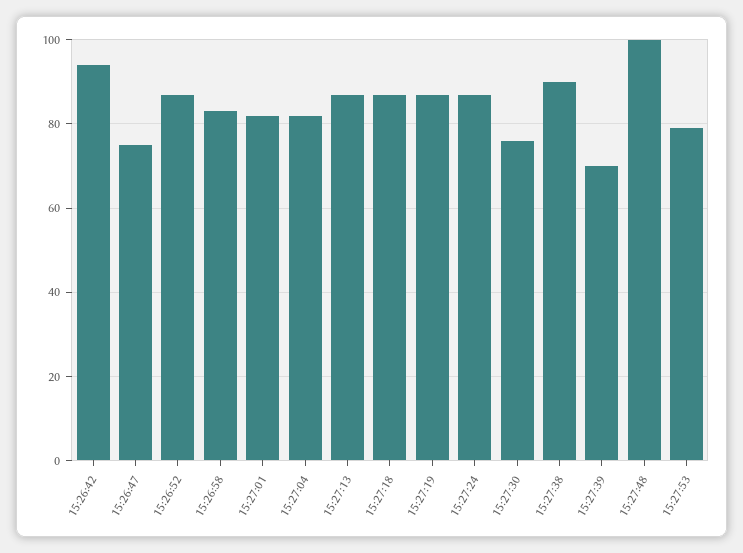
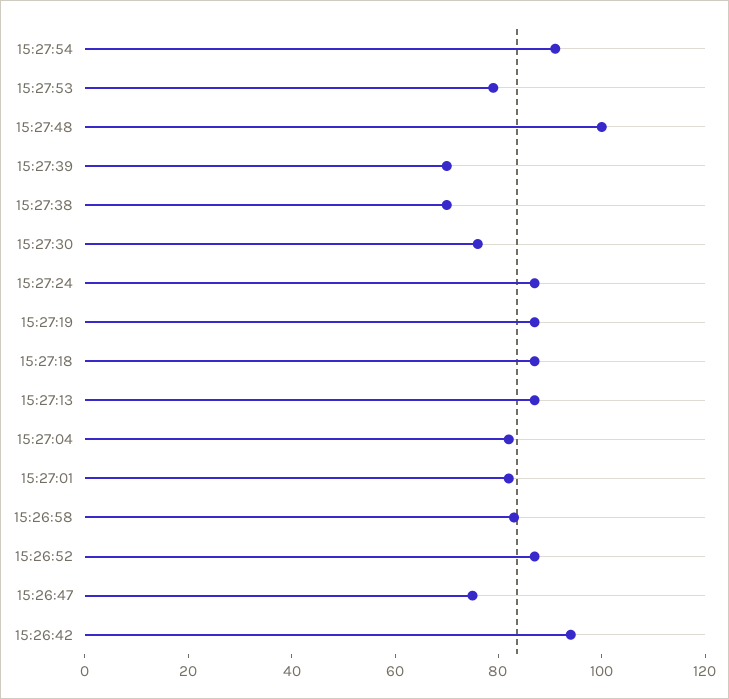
15:27:38: 90 -> 70
15:27:54: none -> 90

